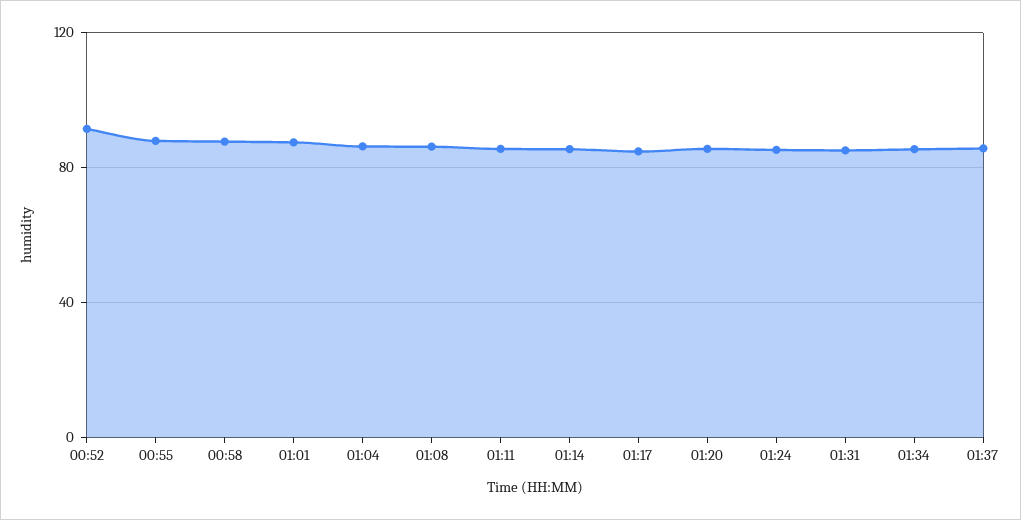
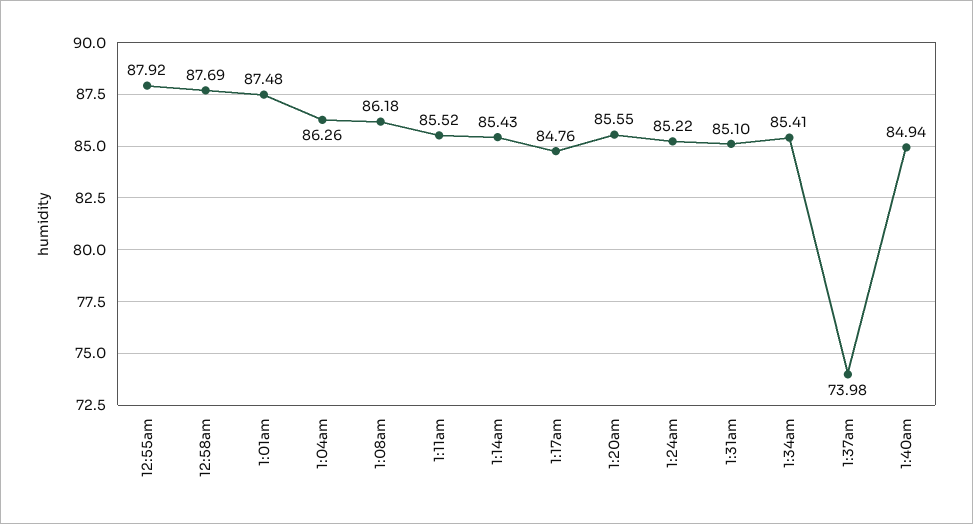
00:52: 90 -> none
01:37: 85 -> 73.98
1:40am: none -> 84.94

